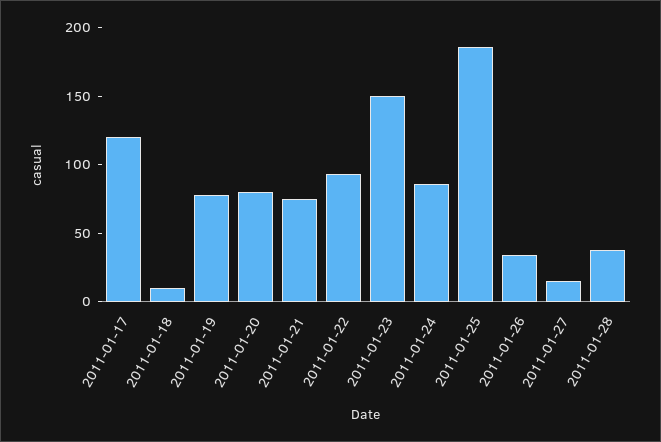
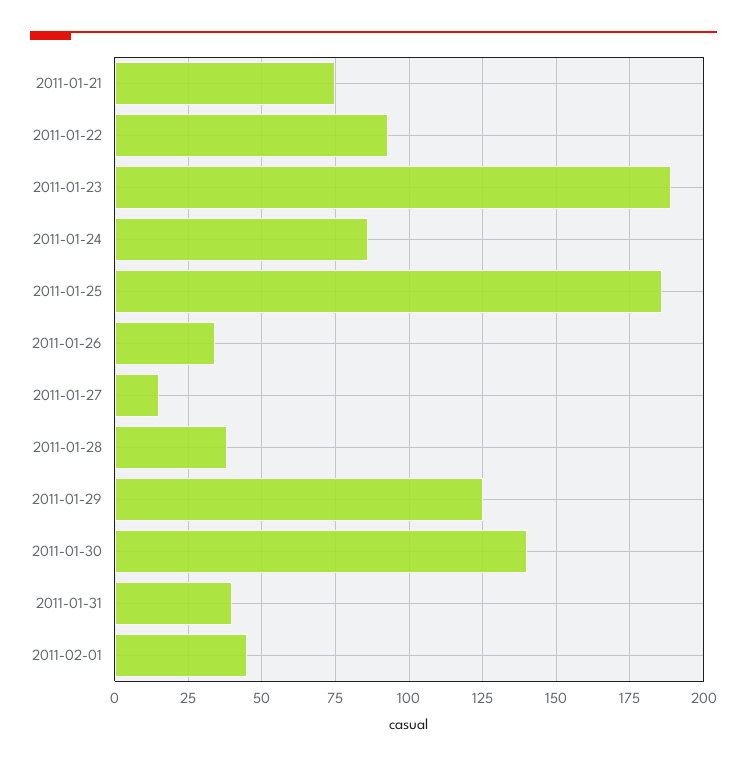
2011-01-17: 120 -> none
2011-01-18: 10 -> none
2011-01-19: 80 -> none
2011-01-20: 80 -> none
2011-01-23: 150 -> 190
2011-01-29: none -> 125
2011-01-30: none -> 140
2011-01-31: none -> 40
2011-02-01: none -> 45

